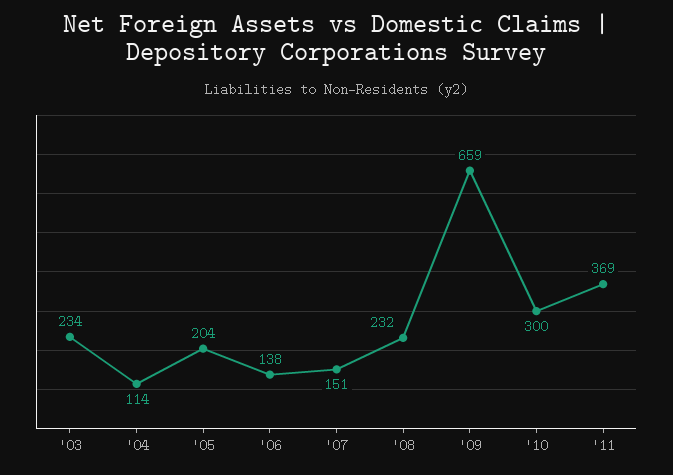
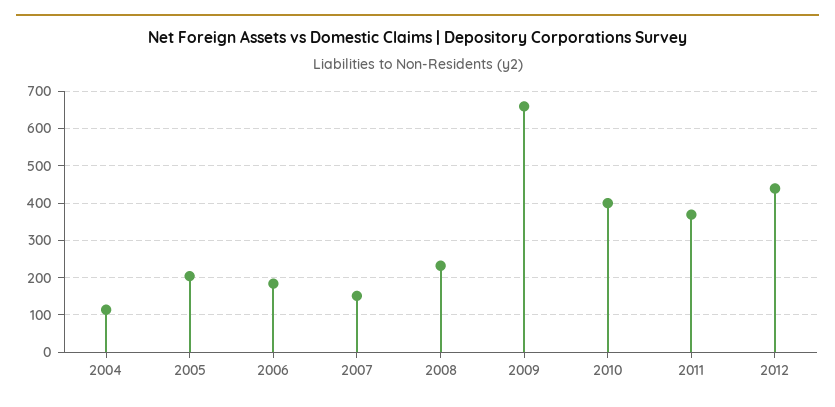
'03: 234 -> none
'06: 138 -> 180
'10: 300 -> 400
2012: none -> 440

